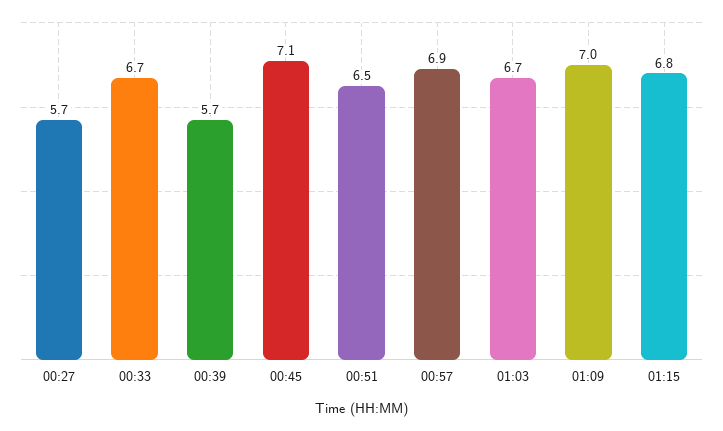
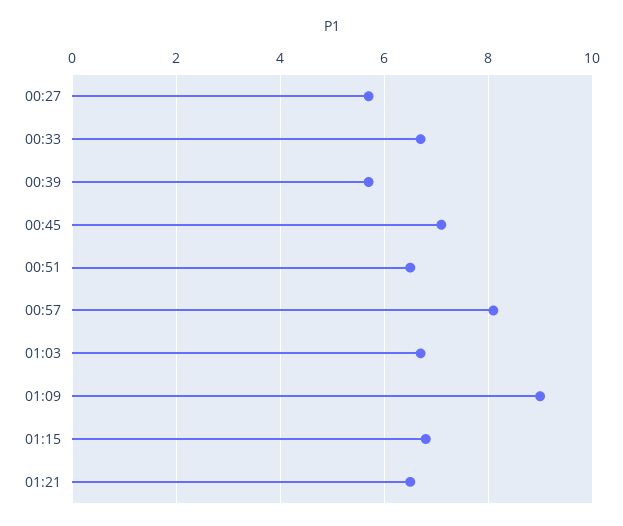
00:57: 6.9 -> 8
01:09: 7 -> 9
01:21: none -> 6.5

